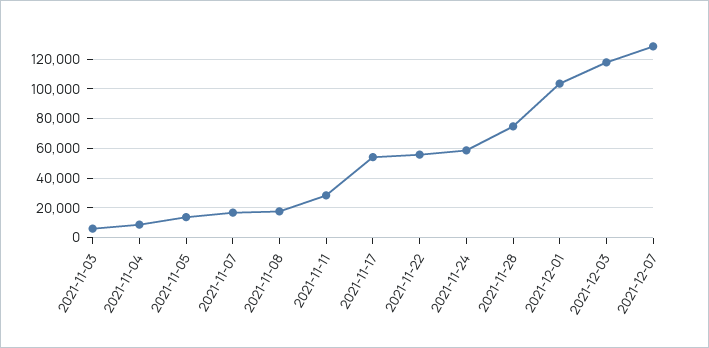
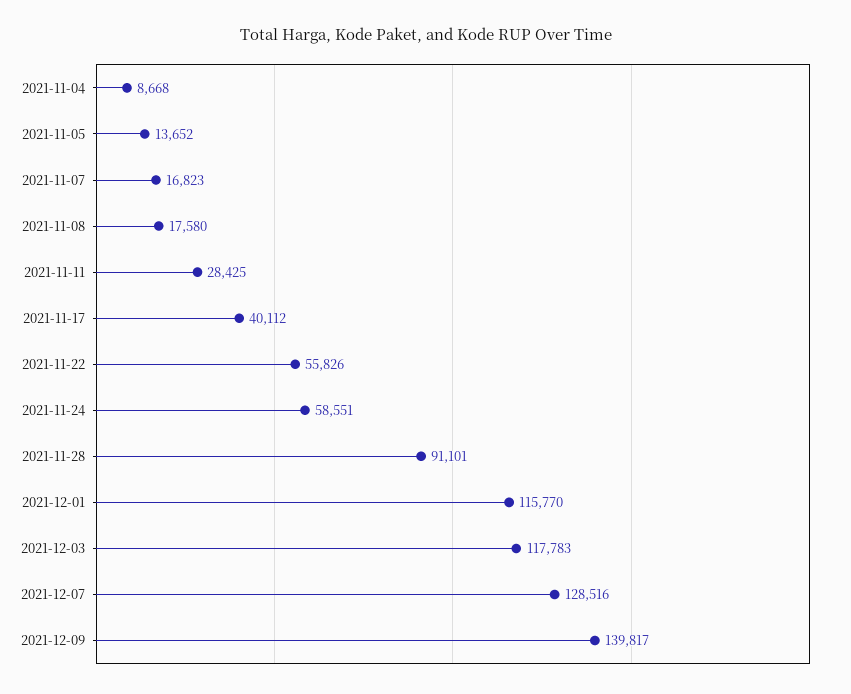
2021-11-03: 5000 -> none
2021-11-17: 55000 -> 40112
2021-11-28: 75000 -> 91101
2021-12-01: 105000 -> 115770
2021-12-09: none -> 139817

